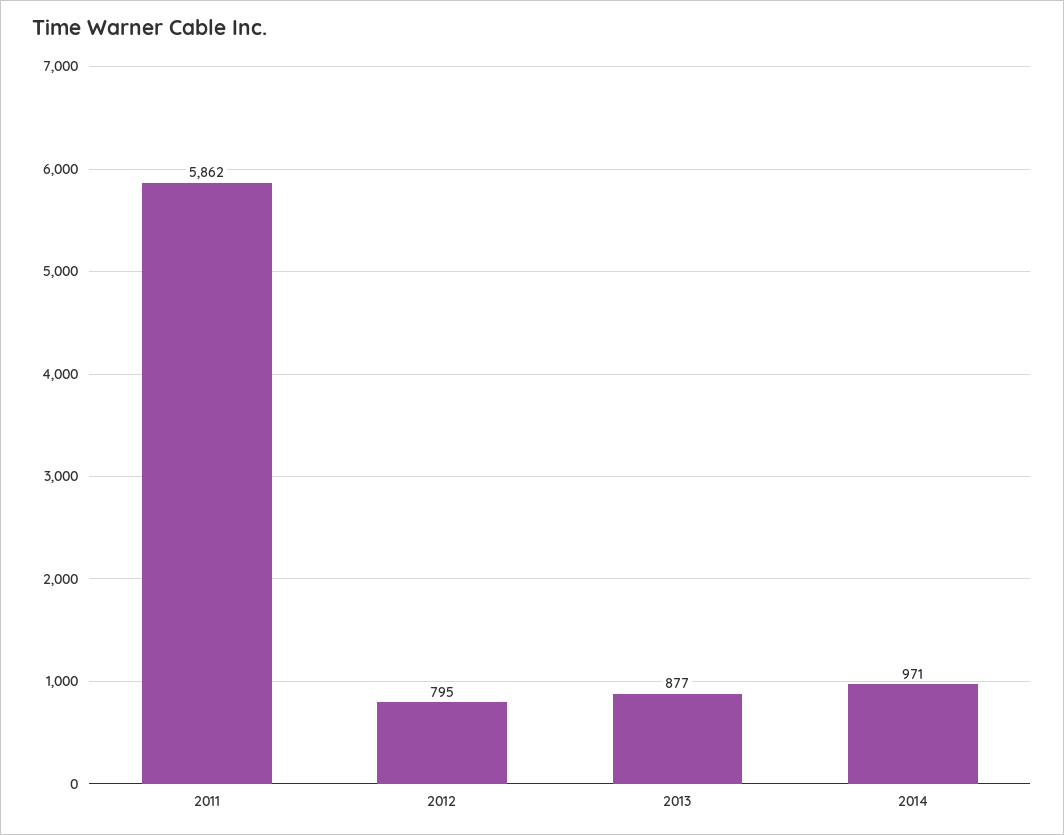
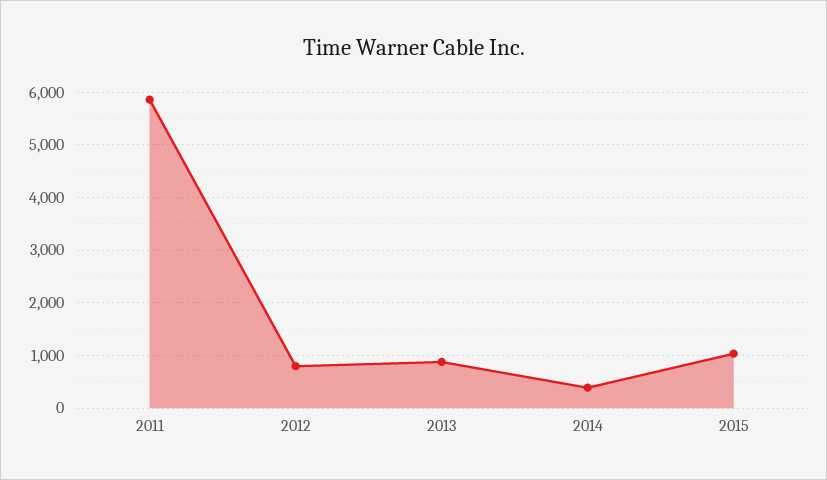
2014: 971 -> 400
2015: none -> 1000

